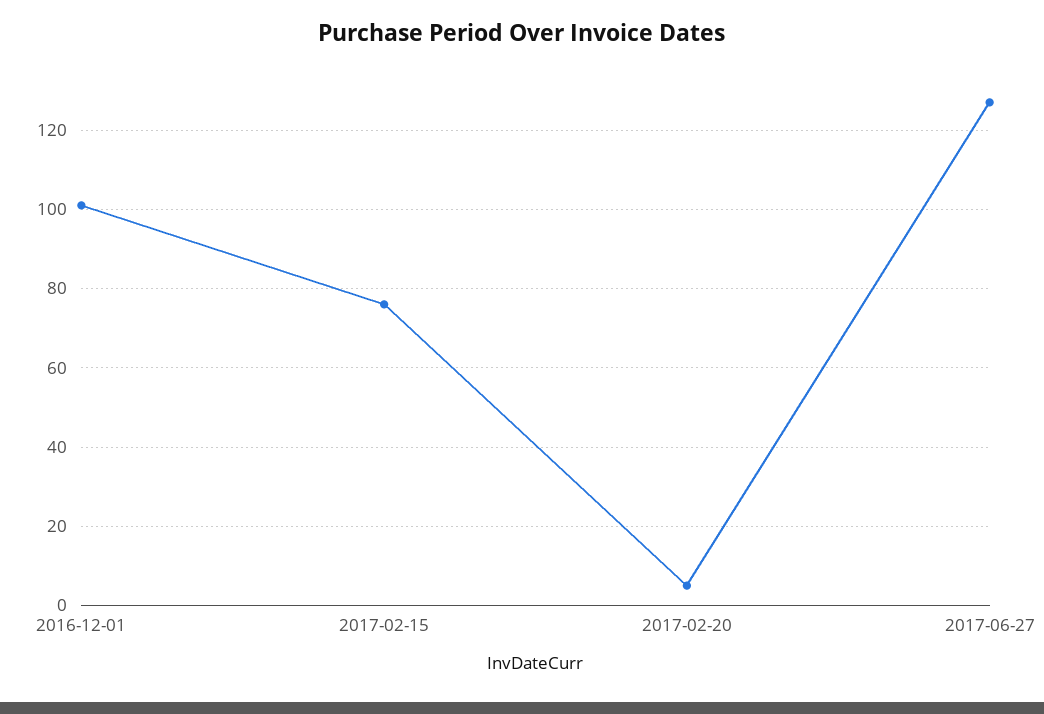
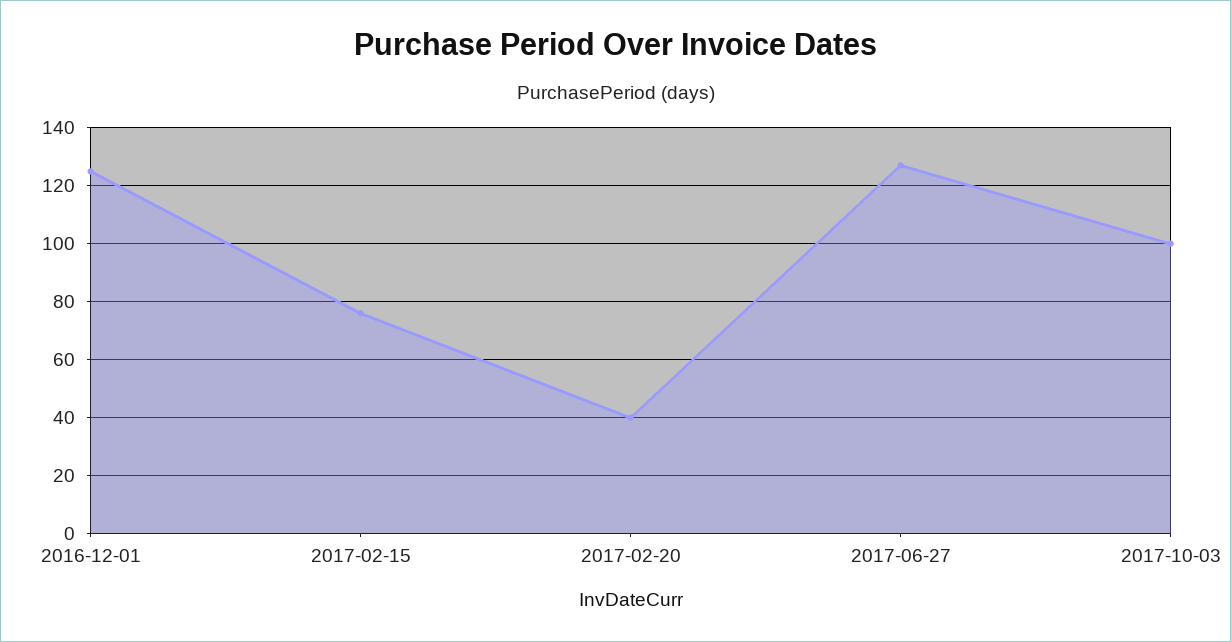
2016-12-01: 100 -> 125
2017-02-20: 5 -> 40
2017-10-03: none -> 100

